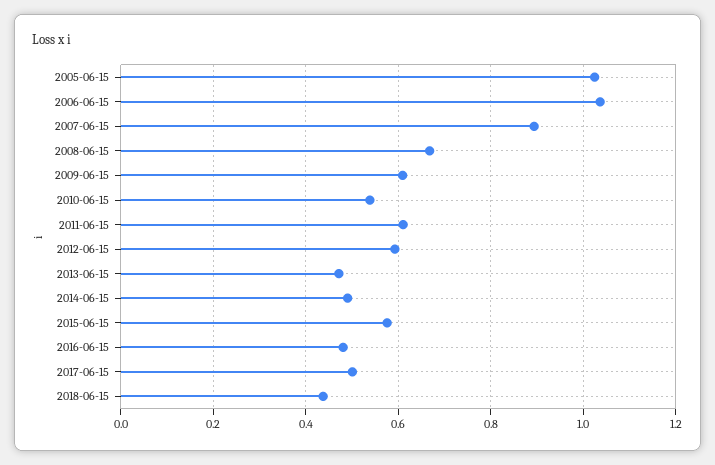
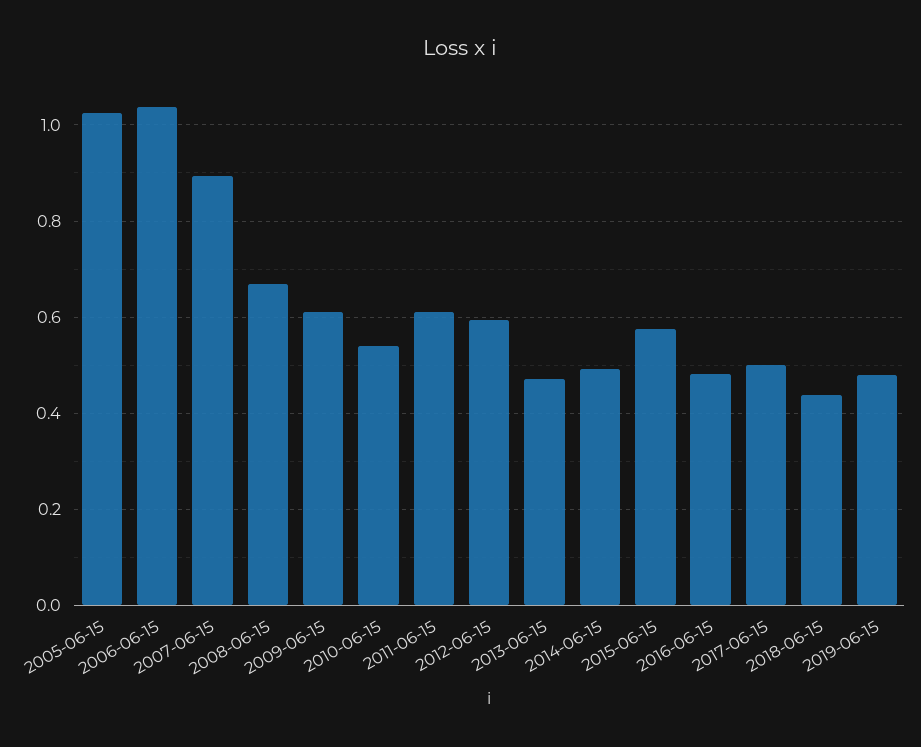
2019-06-15: none -> 0.48

